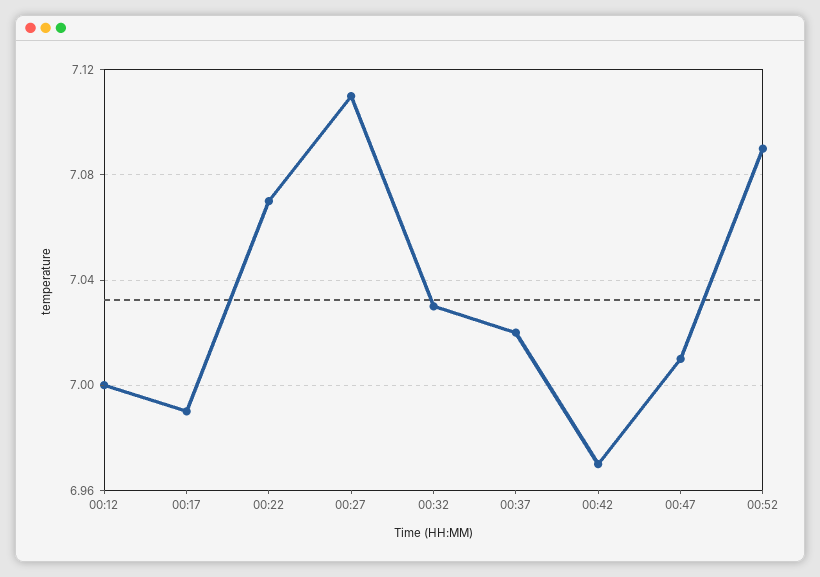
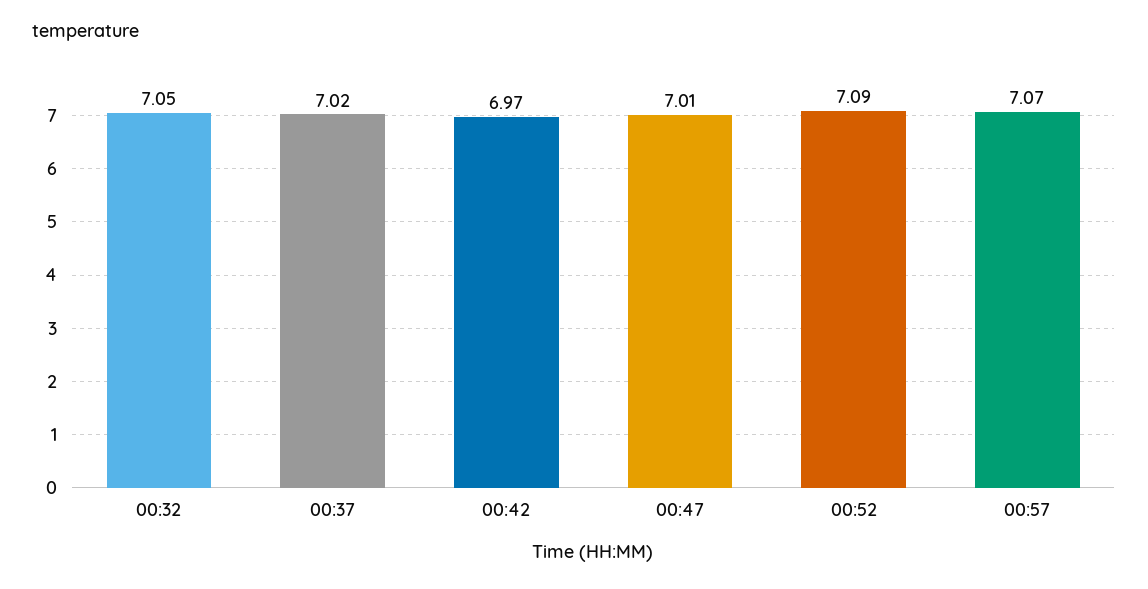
00:12: 7 -> none
00:17: 6.99 -> none
00:22: 7.07 -> none
00:27: 7.11 -> none
00:32: 7.03 -> 7.05
00:57: none -> 7.07

